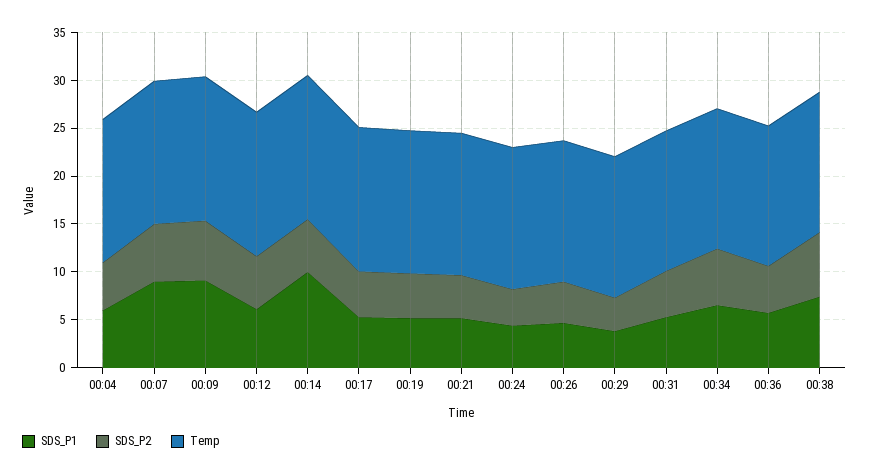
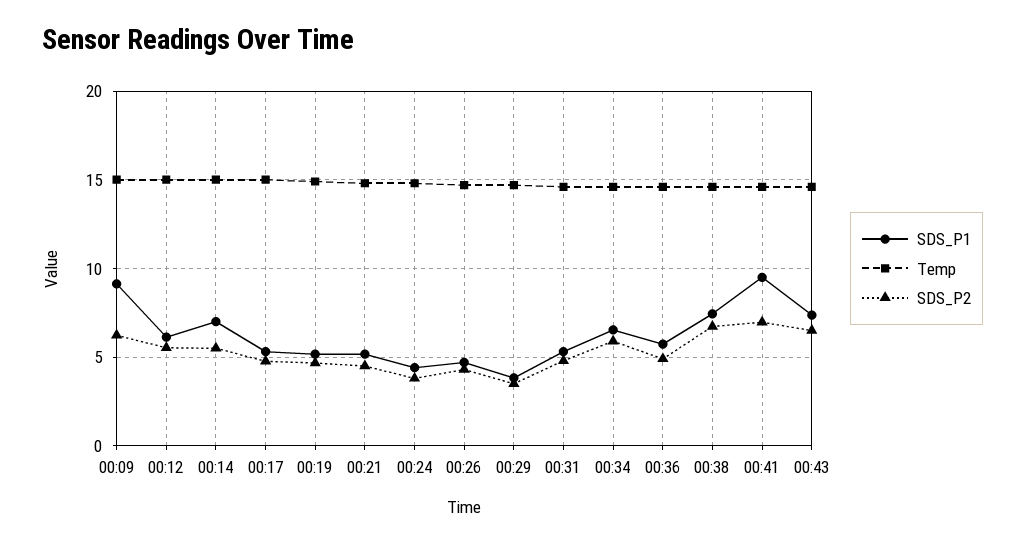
SDS_P1, 00:04: 6 -> none
SDS_P2, 00:04: 5 -> none
Temp, 00:04: 15 -> none
SDS_P1, 00:07: 9 -> none
SDS_P2, 00:07: 6 -> none
Temp, 00:07: 15 -> none
SDS_P1, 00:14: 10 -> 7
SDS_P1, 00:41: none -> 9.5
Temp, 00:41: none -> 14.5
SDS_P2, 00:41: none -> 7
SDS_P1, 00:43: none -> 7.5
Temp, 00:43: none -> 14.5
SDS_P2, 00:43: none -> 6.5

